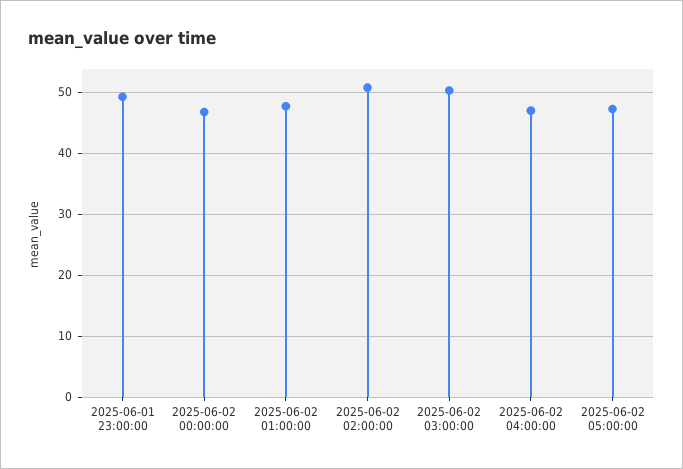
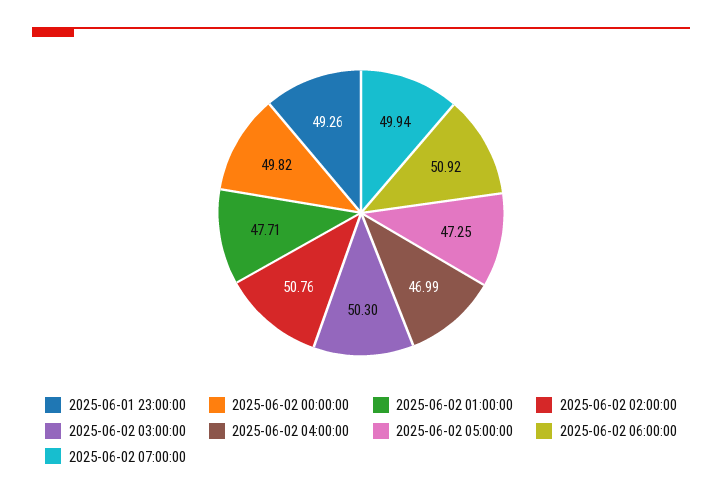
2025-06-02 00:00:00: 47 -> 49.82
2025-06-02 06:00:00: none -> 50.92
2025-06-02 07:00:00: none -> 49.94

